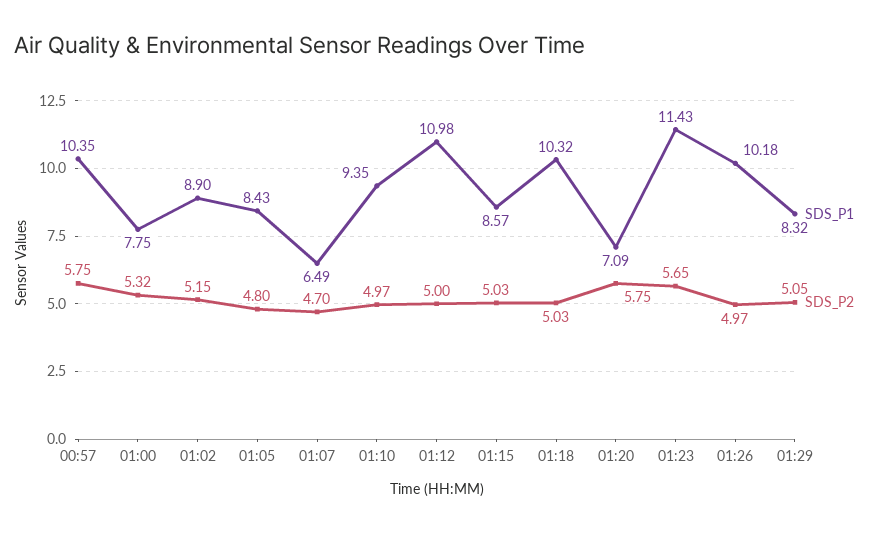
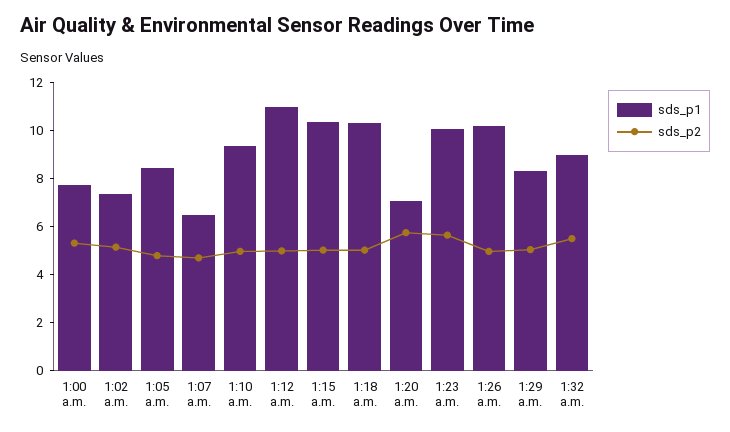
SDS_P1, 00:57: 10.35 -> none
SDS_P2, 00:57: 5.75 -> none
SDS_P1, 01:02: 8.9 -> 7.5
SDS_P1, 01:15: 8.57 -> 10.5
SDS_P1, 01:23: 11.43 -> 10
SDS_P1, 1:32 a.m.: none -> 9
SDS_P2, 1:32 a.m.: none -> 5.5

